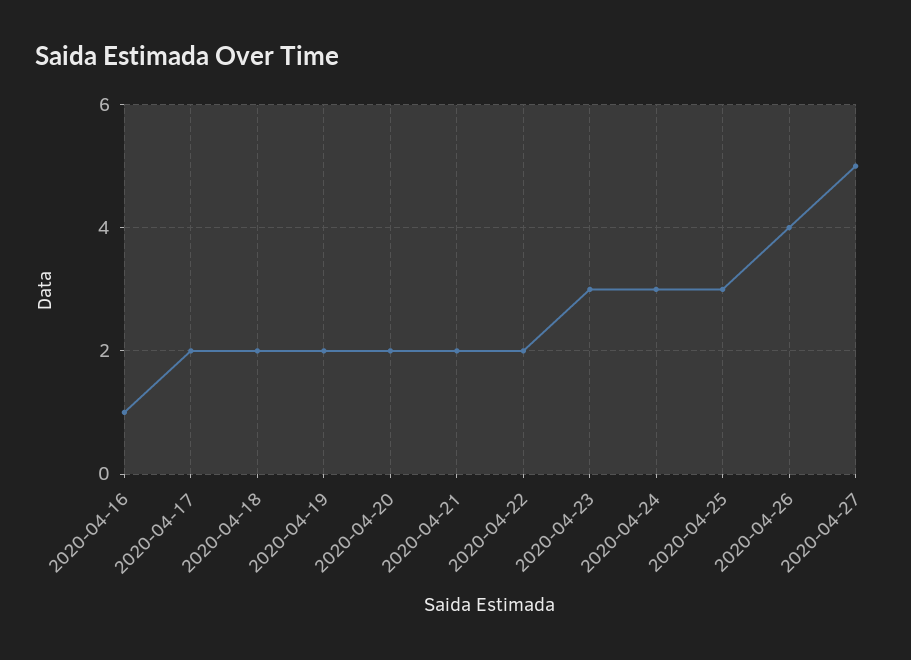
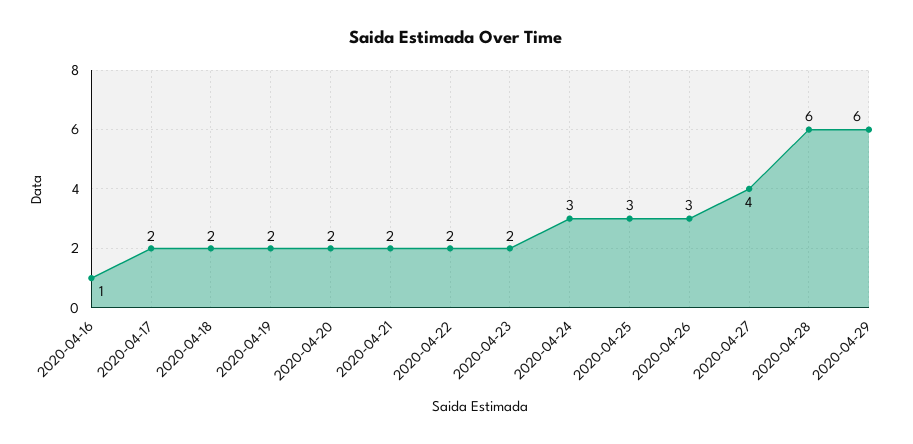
2020-04-23: 3 -> 2
2020-04-26: 4 -> 3
2020-04-27: 5 -> 4
2020-04-28: none -> 6
2020-04-29: none -> 6

